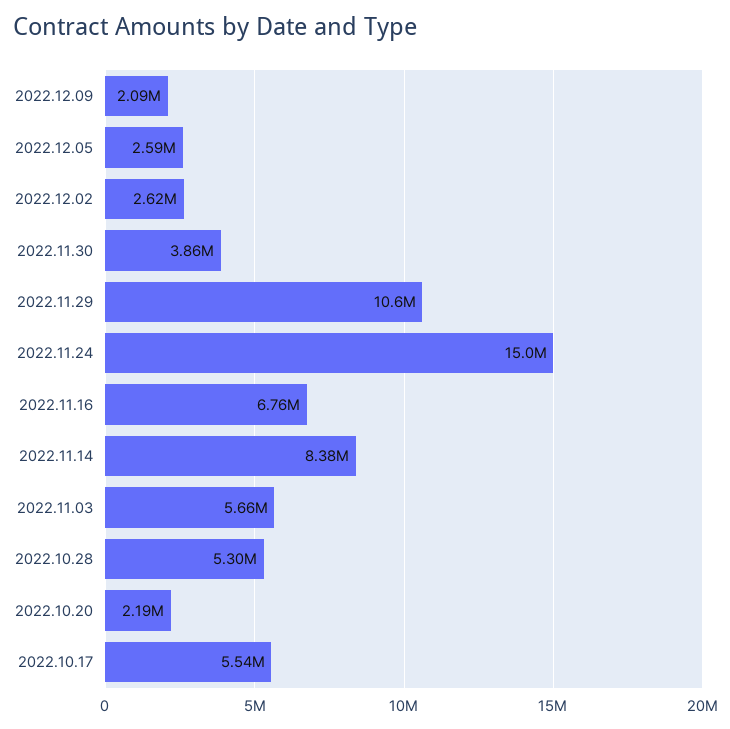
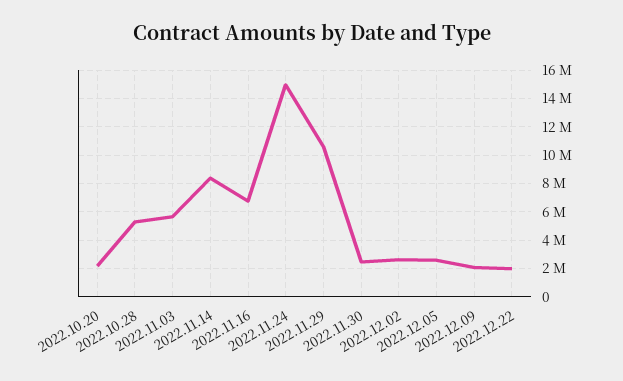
2022.11.30: 3860000 -> 2500000
2022.10.17: 5540000 -> none
2022.12.22: none -> 2000000

